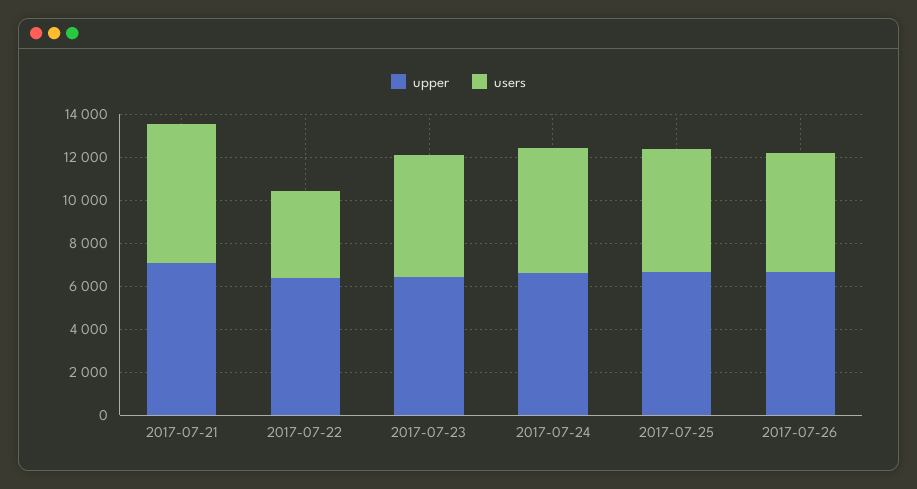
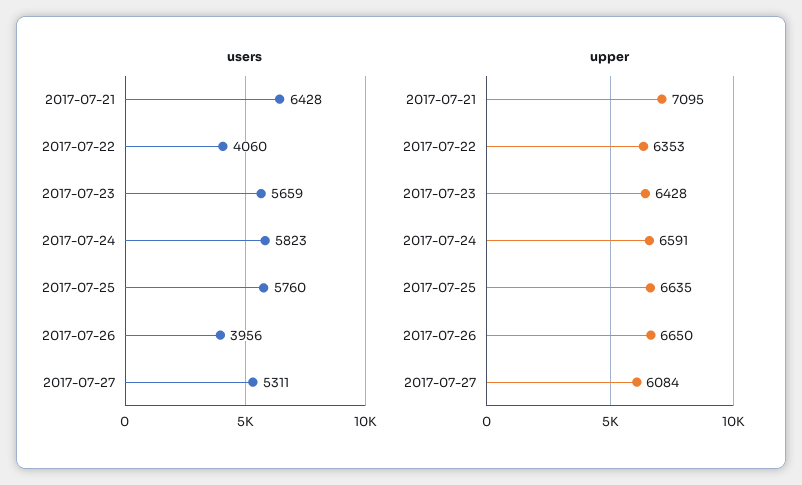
users, 2017-07-26: 5500 -> 3956
users, 2017-07-27: none -> 5311
upper, 2017-07-27: none -> 6084

